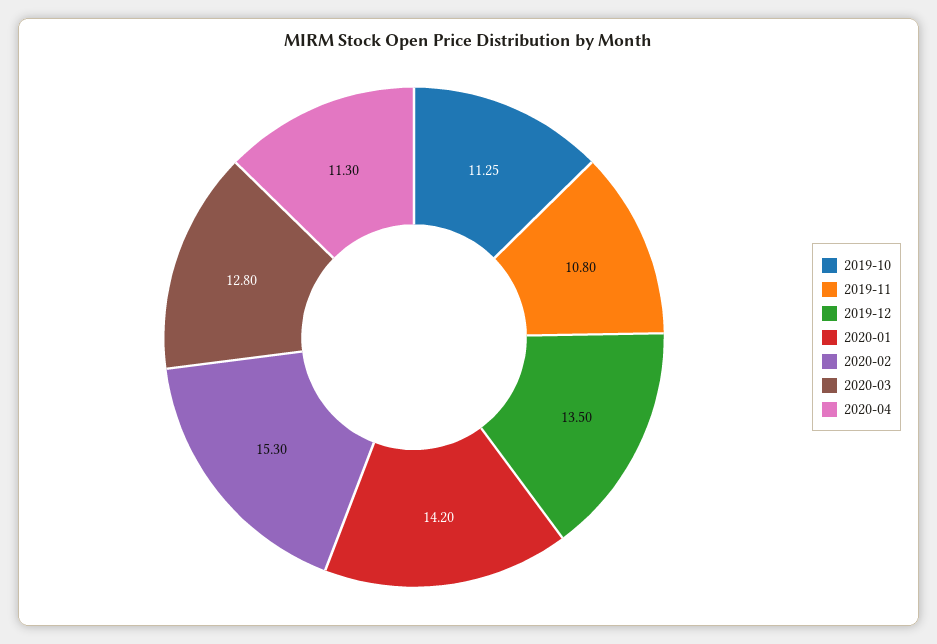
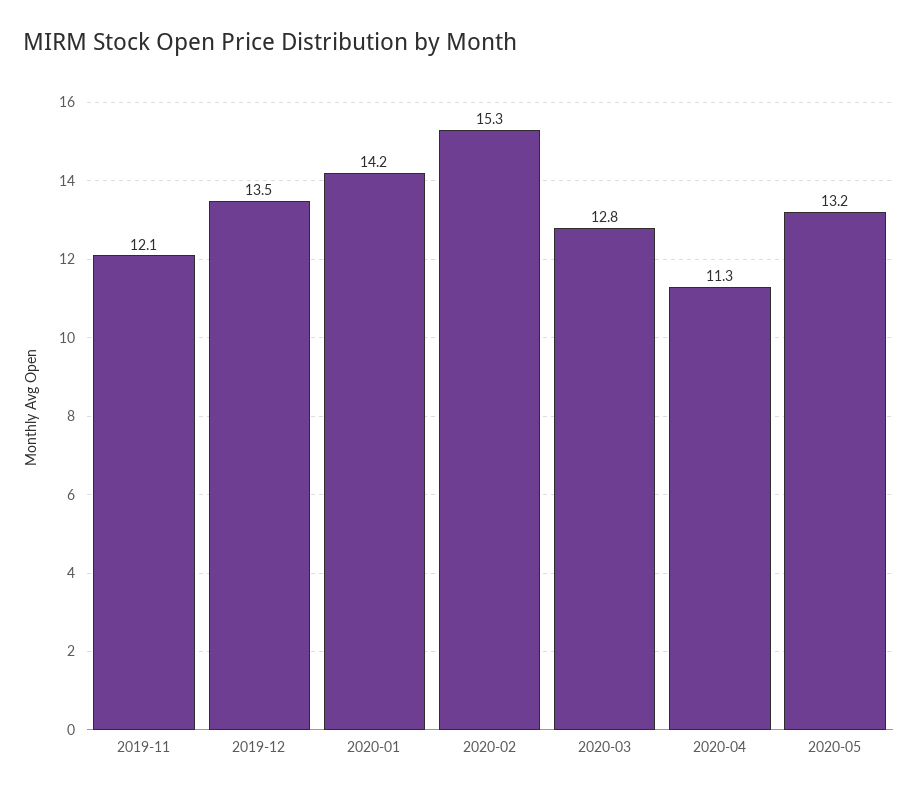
2019-10: 11.25 -> none
2019-11: 10.8 -> 12.1
2020-05: none -> 13.2

